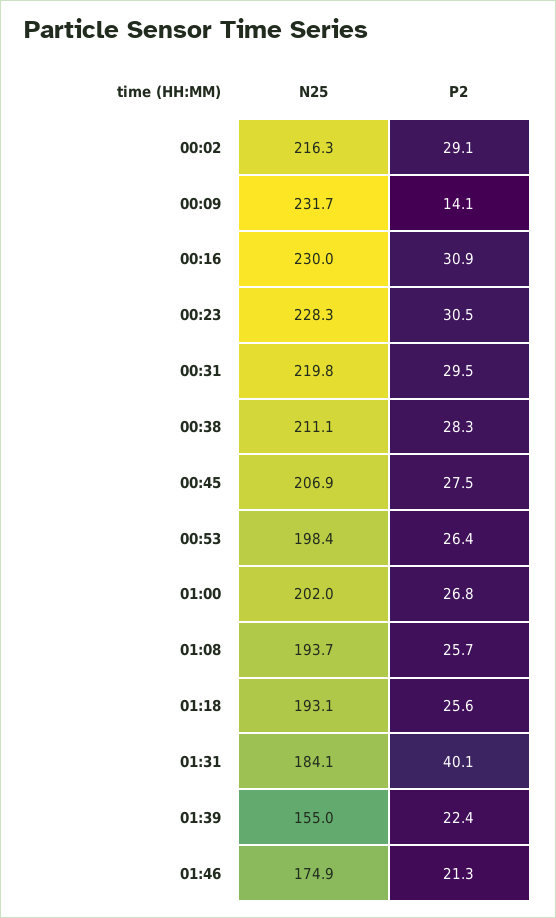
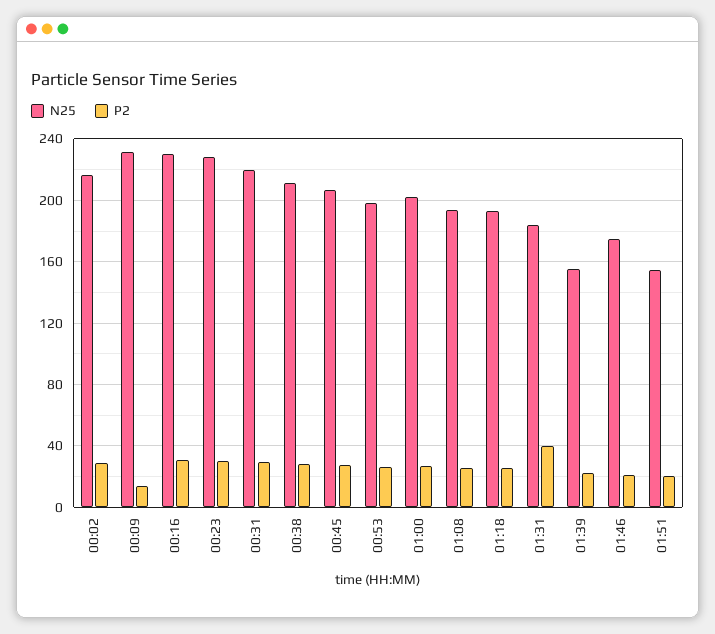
N25, 01:51: none -> 155
P2, 01:51: none -> 20

